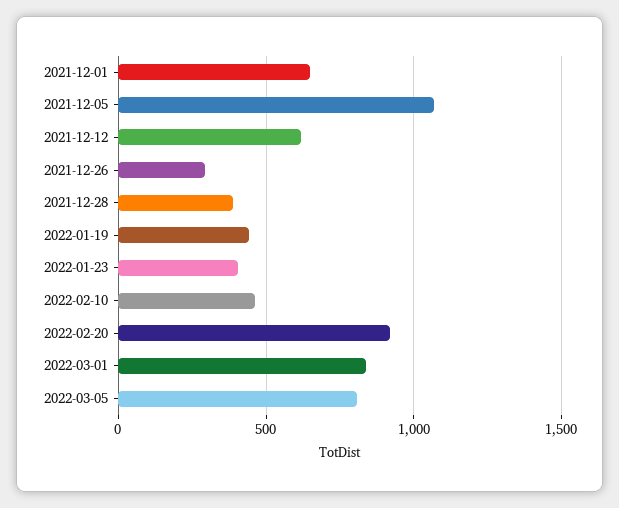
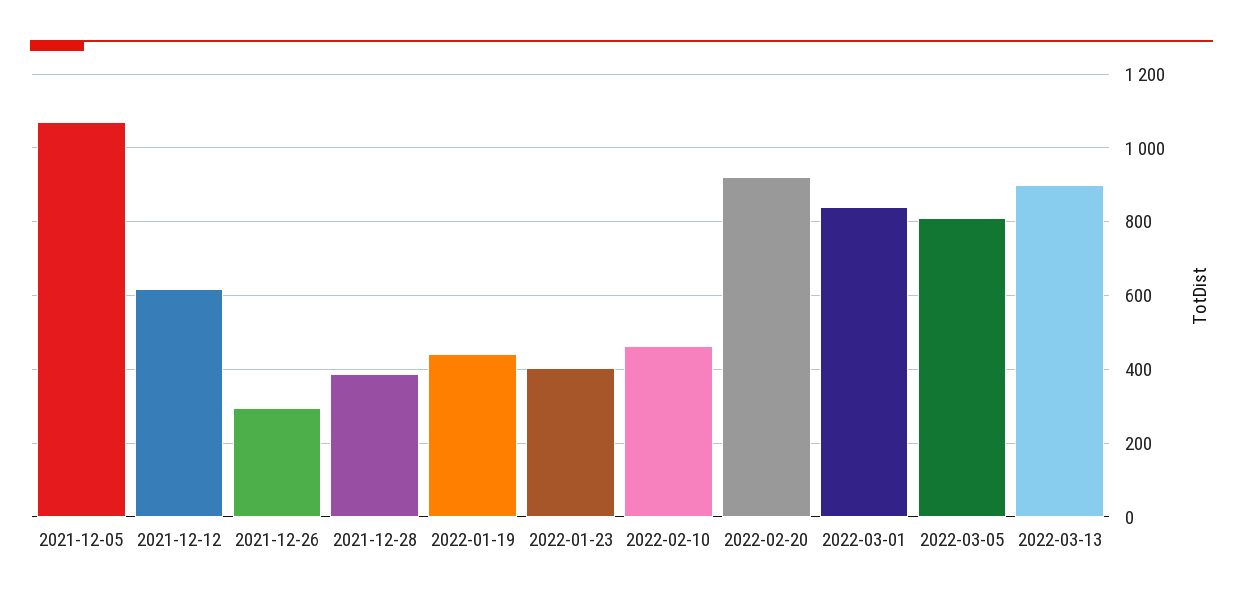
2021-12-01: 650 -> none
2022-03-13: none -> 900

